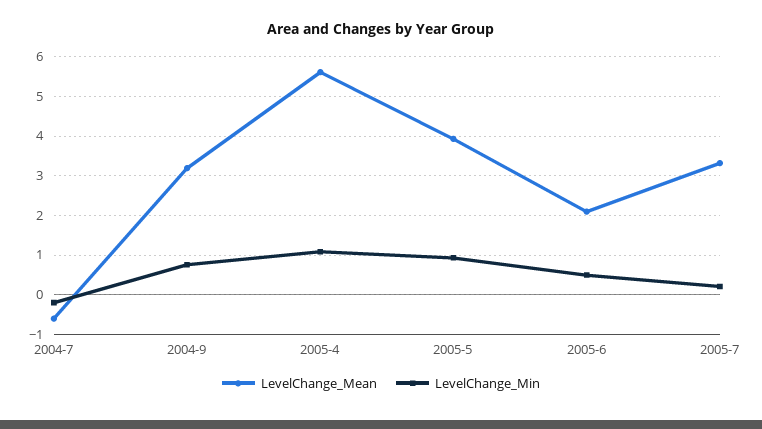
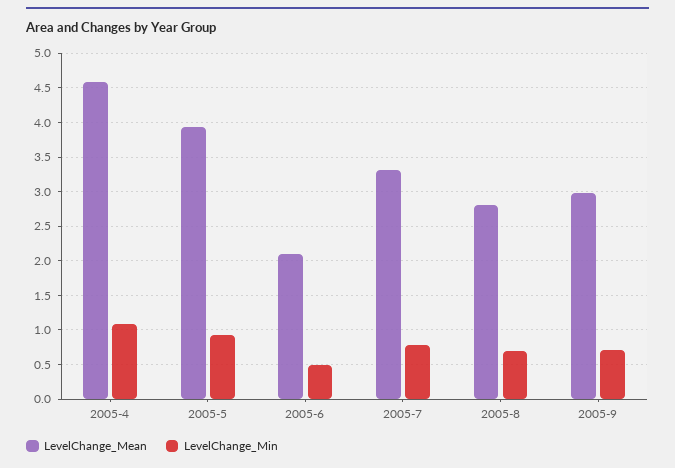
LevelChange_Mean, 2004-7: -0.6 -> none
LevelChange_Min, 2004-7: -0.2 -> none
LevelChange_Mean, 2004-9: 3.2 -> none
LevelChange_Min, 2004-9: 0.8 -> none
LevelChange_Mean, 2005-4: 5.6 -> 4.6
LevelChange_Min, 2005-7: 0.2 -> 0.8
LevelChange_Mean, 2005-8: none -> 2.8
LevelChange_Min, 2005-8: none -> 0.7
LevelChange_Mean, 2005-9: none -> 3
LevelChange_Min, 2005-9: none -> 0.7

